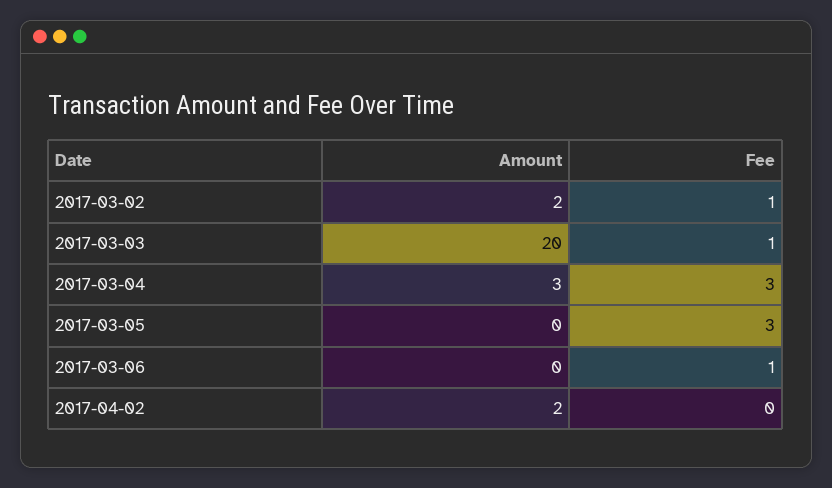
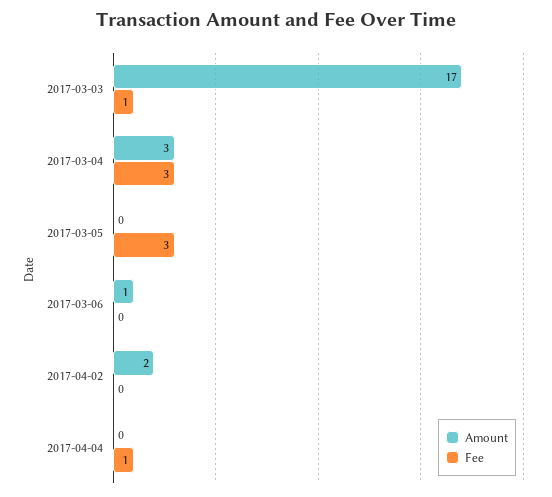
Amount, 2017-03-02: 2 -> none
Fee, 2017-03-02: 1 -> none
Amount, 2017-03-03: 20 -> 17
Amount, 2017-03-06: 0 -> 1
Fee, 2017-03-06: 1 -> 0
Amount, 2017-04-04: none -> 0
Fee, 2017-04-04: none -> 1

